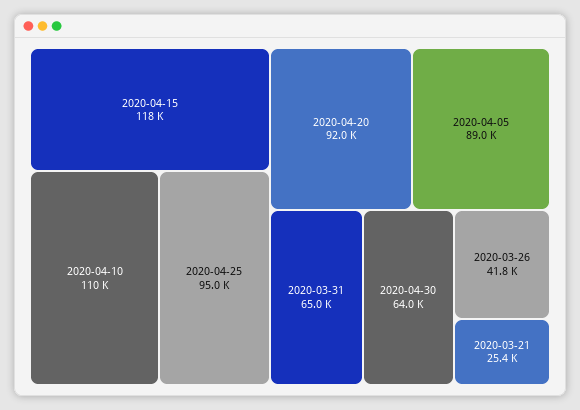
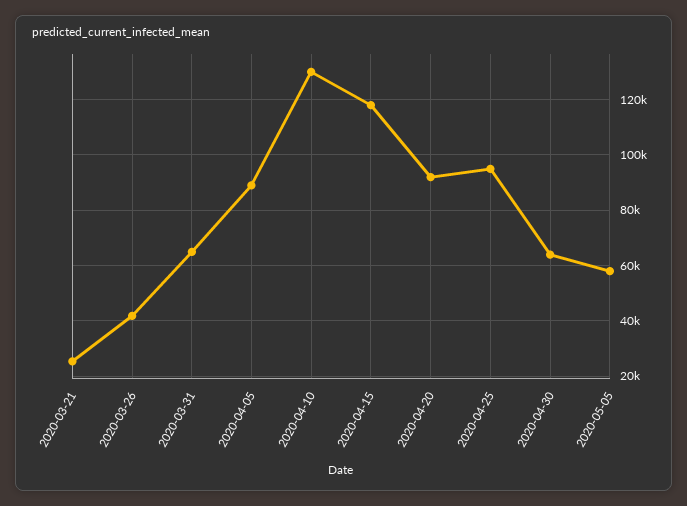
2020-04-10: 110000 -> 130000
2020-05-05: none -> 57500

